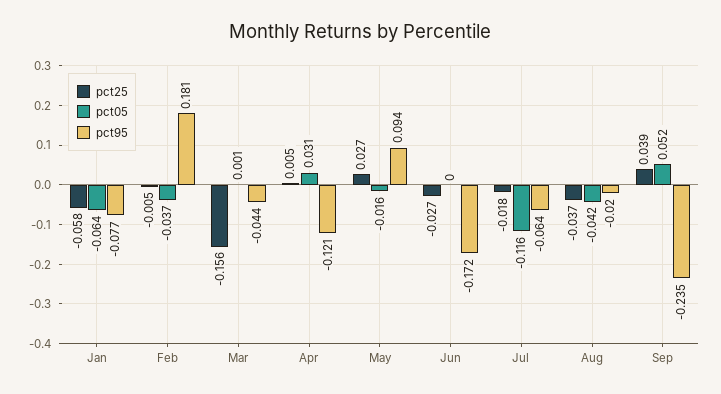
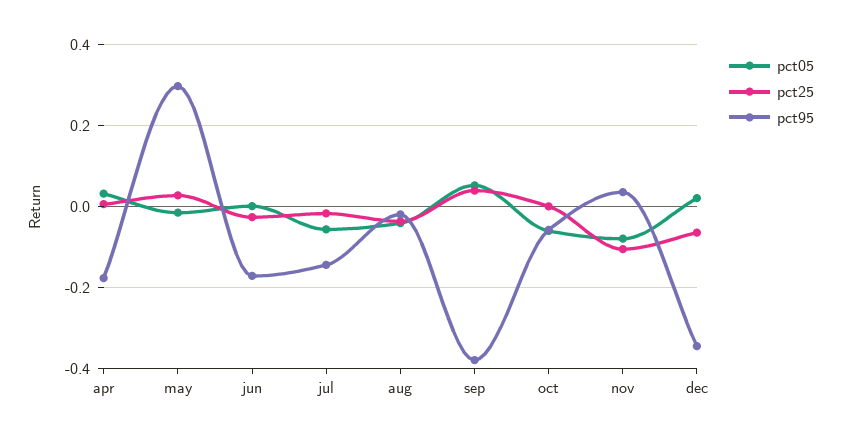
pct25, Jan: -0.058 -> none
pct05, Jan: -0.064 -> none
pct95, Jan: -0.077 -> none
pct25, Feb: -0.005 -> none
pct05, Feb: -0.037 -> none
pct95, Feb: 0.181 -> none
pct25, Mar: -0.156 -> none
pct05, Mar: 0.001 -> none
pct95, Mar: -0.044 -> none
pct95, Apr: -0.121 -> -0.18
pct95, May: 0.094 -> 0.3
pct05, Jul: -0.116 -> -0.06
pct95, Jul: -0.064 -> -0.14
pct95, Sep: -0.235 -> -0.38
pct05, oct: none -> -0.06
pct25, oct: none -> 0
pct95, oct: none -> -0.06
pct05, nov: none -> -0.08
pct25, nov: none -> -0.1
pct95, nov: none -> 0.04
pct05, dec: none -> 0.02
pct25, dec: none -> -0.06
pct95, dec: none -> -0.34

